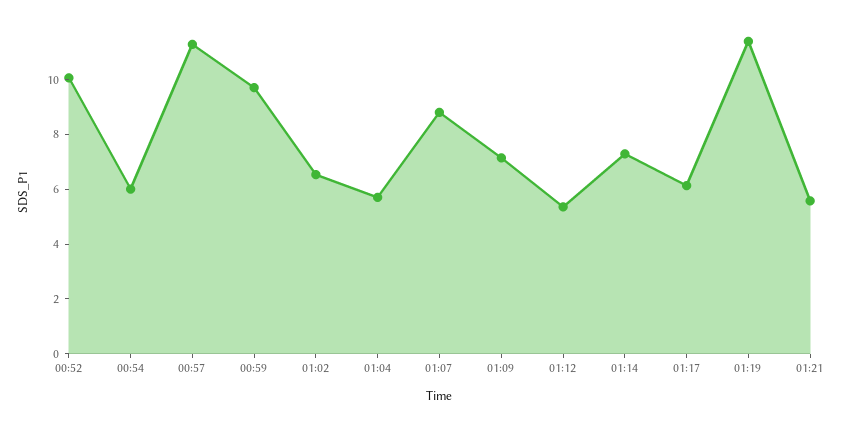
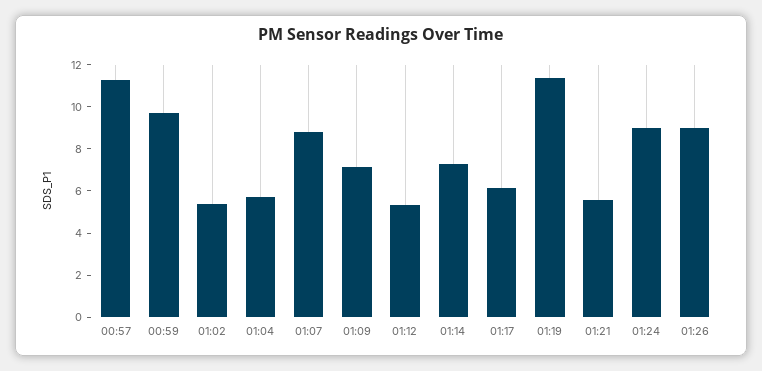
00:52: 10 -> none
00:54: 6 -> none
01:02: 6.5 -> 5.5
01:24: none -> 9
01:26: none -> 9

